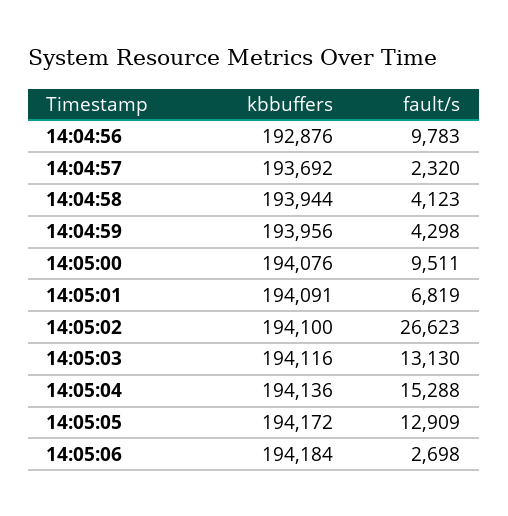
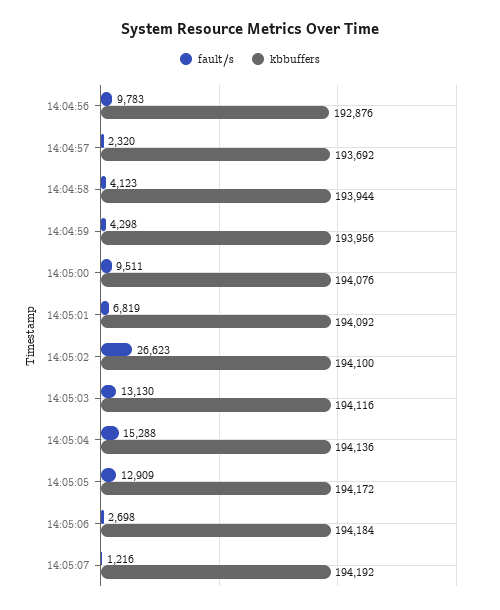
kbbuffers, 14:05:01: 194091 -> 194092
fault/s, 14:05:07: none -> 1216
kbbuffers, 14:05:07: none -> 194192

